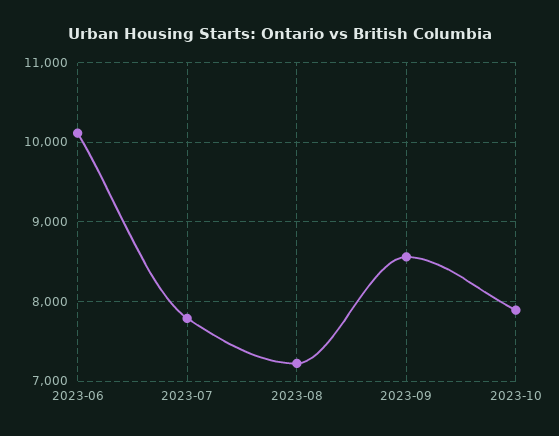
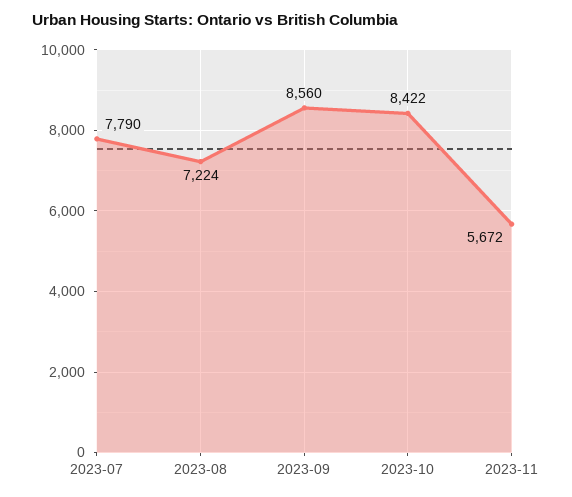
2023-06: 10100 -> none
2023-10: 7900 -> 8422
2023-11: none -> 5672

